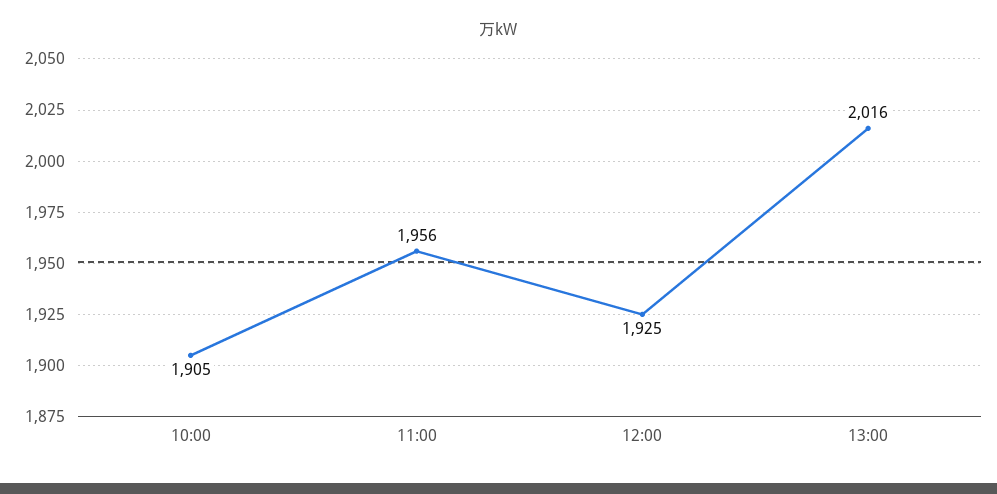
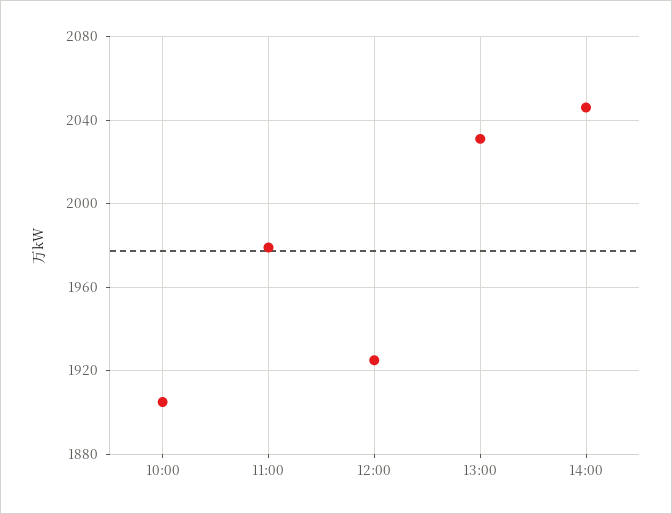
11:00: 1956 -> 1980
13:00: 2016 -> 2030
14:00: none -> 2045

